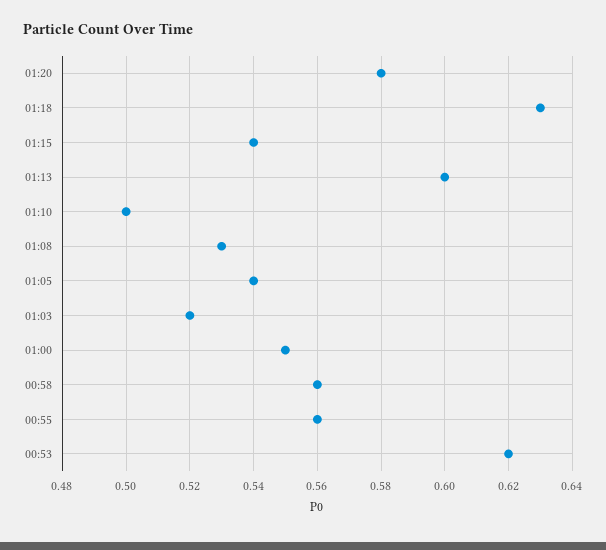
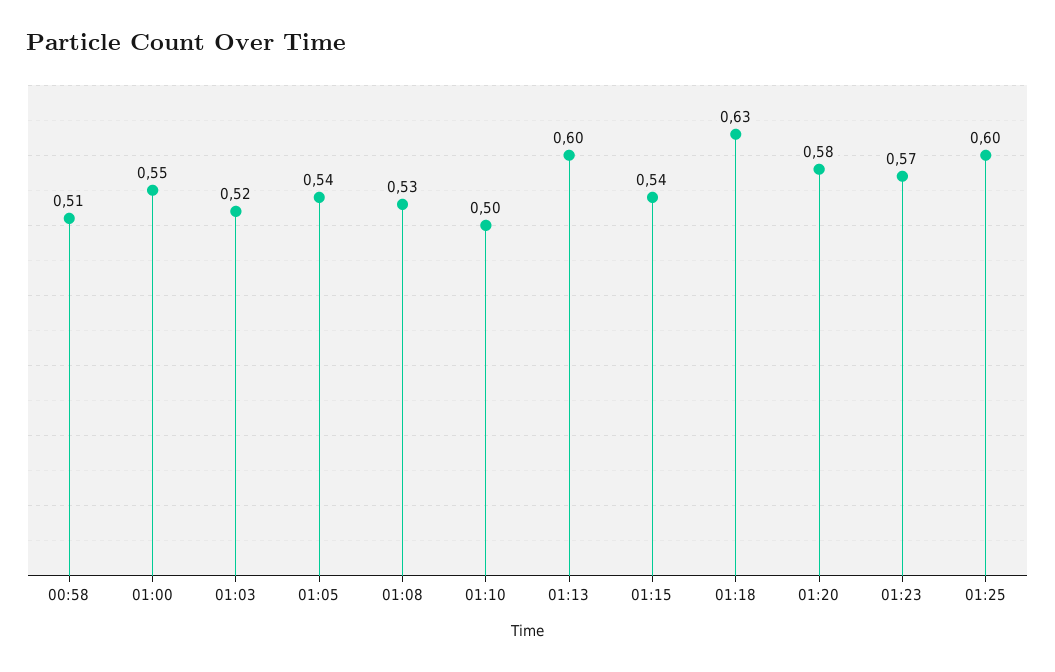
00:58: 0.56 -> 0.51
00:55: 0.56 -> none
00:53: 0.62 -> none
01:23: none -> 0.57
01:25: none -> 0.6

